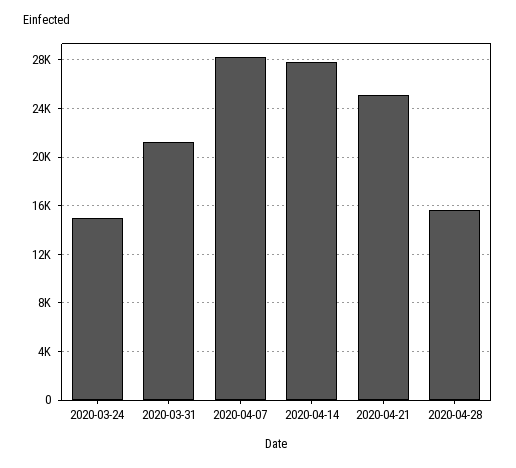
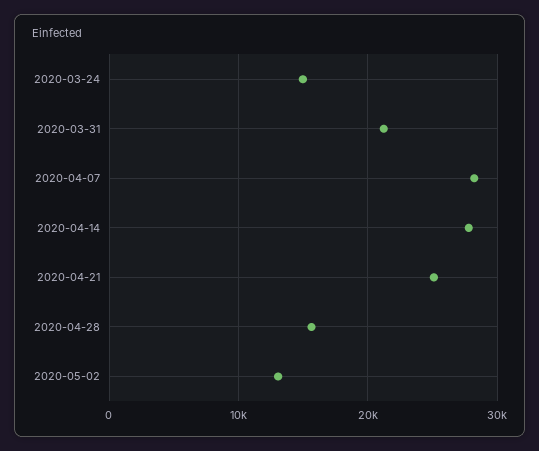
2020-05-02: none -> 13000

